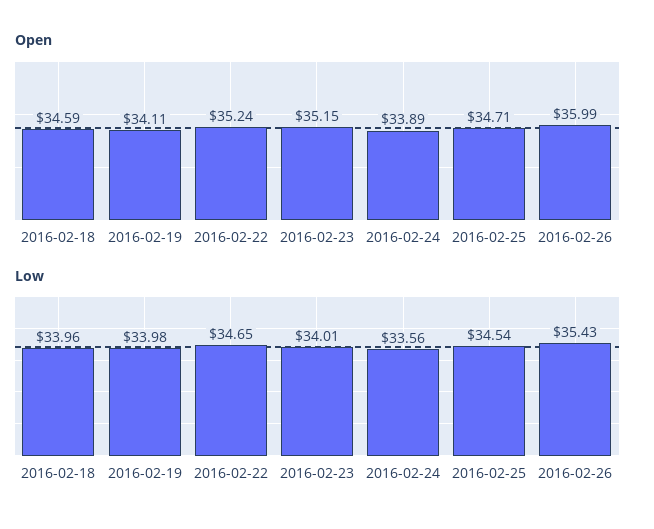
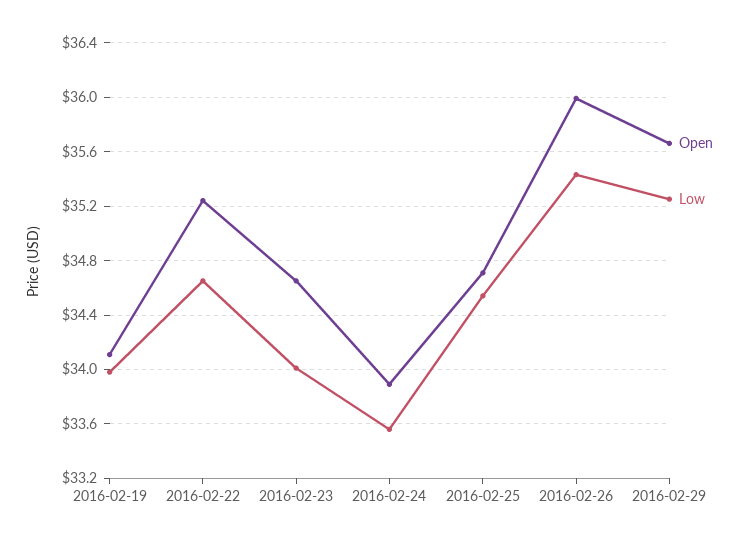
Open, 2016-02-18: 34.59 -> none
Open, 2016-02-23: 35.15 -> 34.65
Low, 2016-02-18: 33.96 -> none
Open, 2016-02-29: none -> 35.65
Low, 2016-02-29: none -> 35.25

